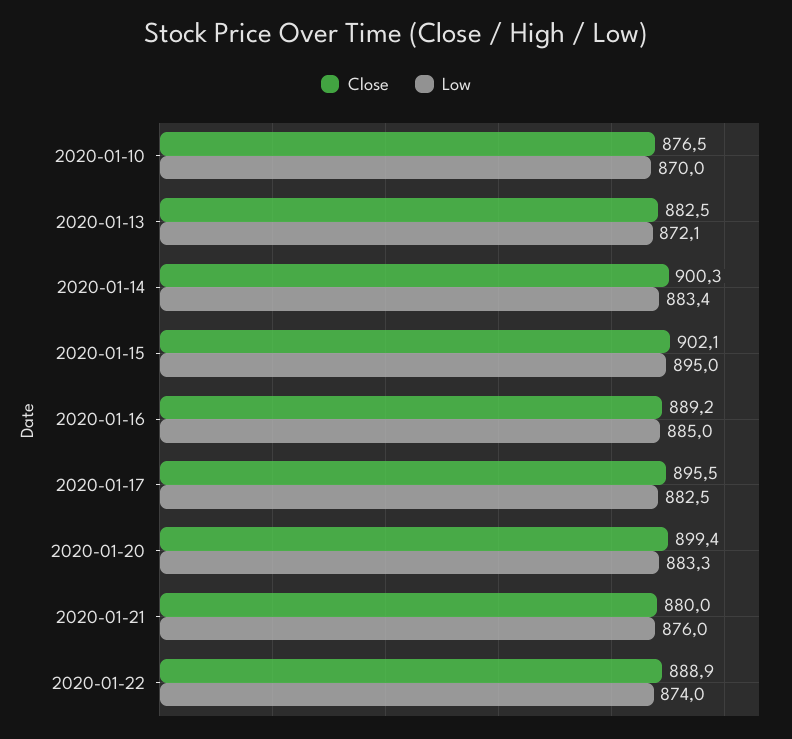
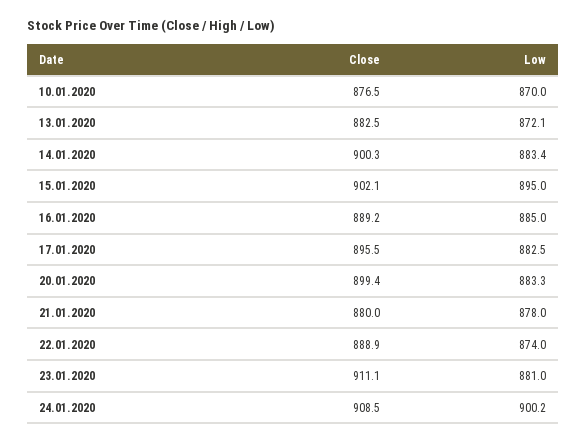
Low, 2020-01-21: 876 -> 878
Close, 23.01.2020: none -> 911.1
Low, 23.01.2020: none -> 881
Close, 24.01.2020: none -> 908.5
Low, 24.01.2020: none -> 900.2

